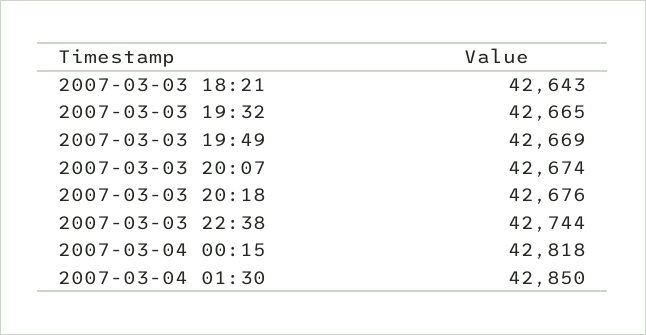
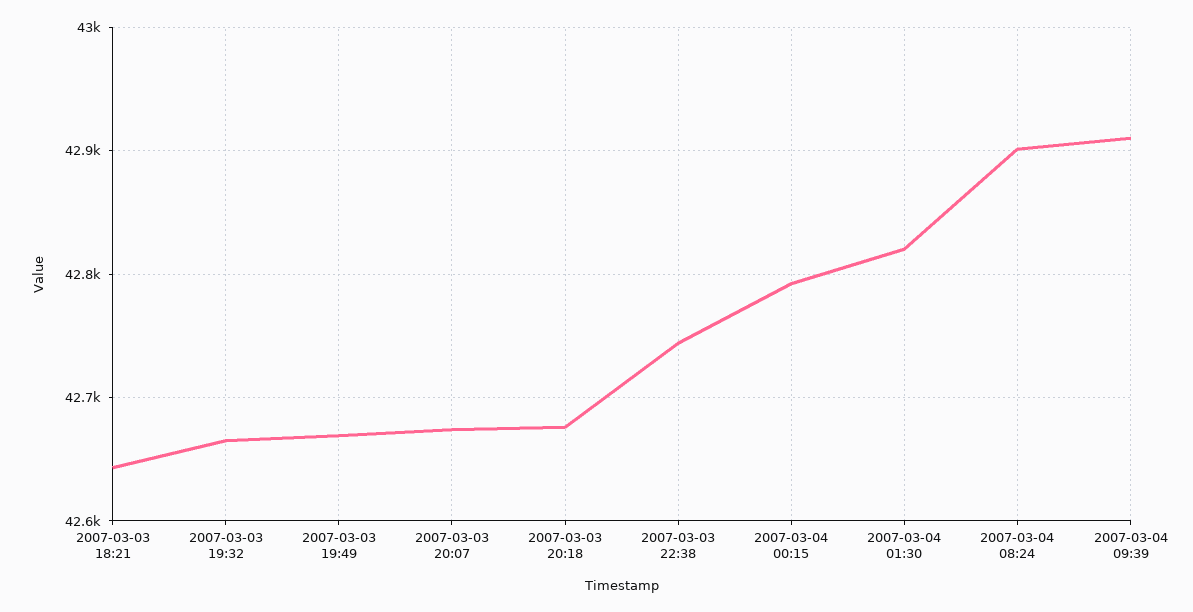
2007-03-04 00:15: 42818 -> 42790
2007-03-04 01:30: 42850 -> 42820
2007-03-04 08:24: none -> 42900
2007-03-04 09:39: none -> 42910

